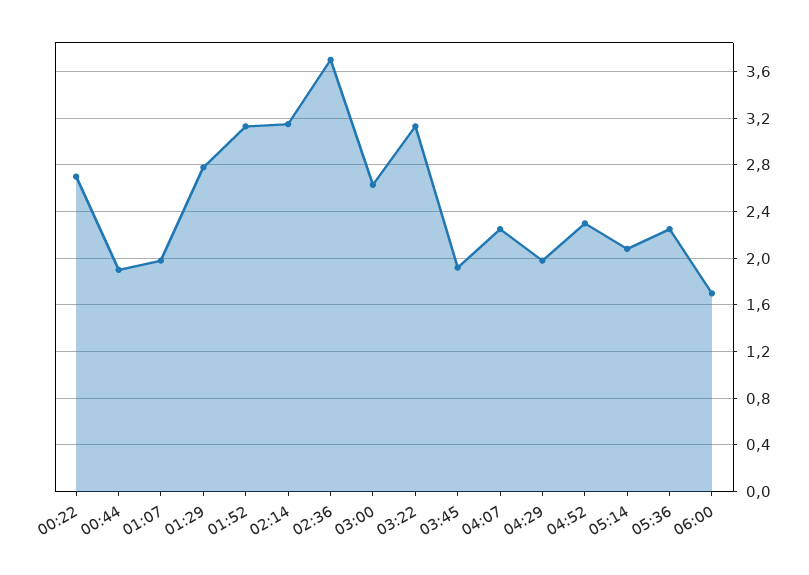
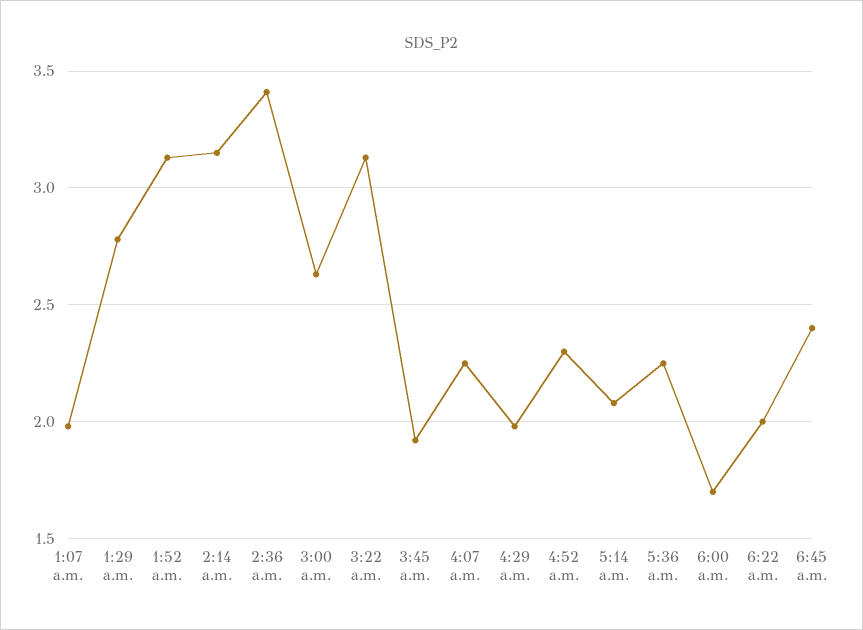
00:22: 2.7 -> none
00:44: 1.9 -> none
02:36: 3.7 -> 3.4
6:22 a.m.: none -> 2
6:45 a.m.: none -> 2.4

